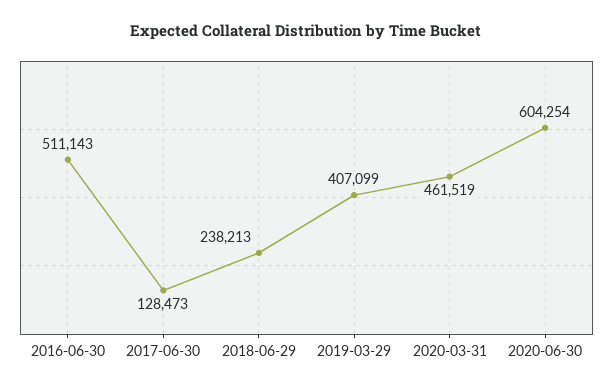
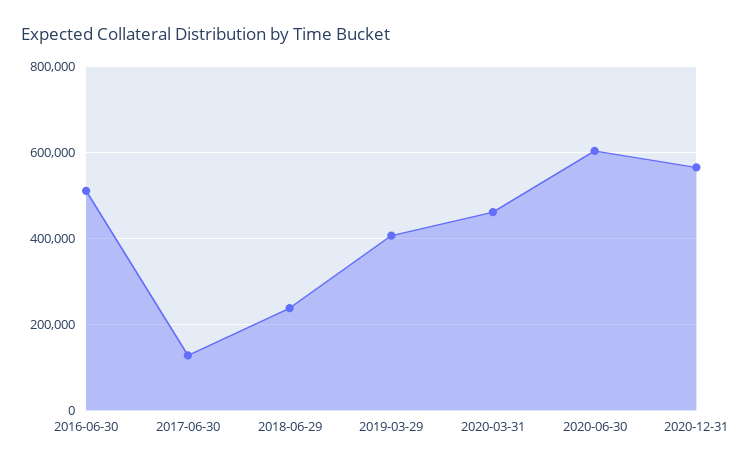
2020-12-31: none -> 560000

